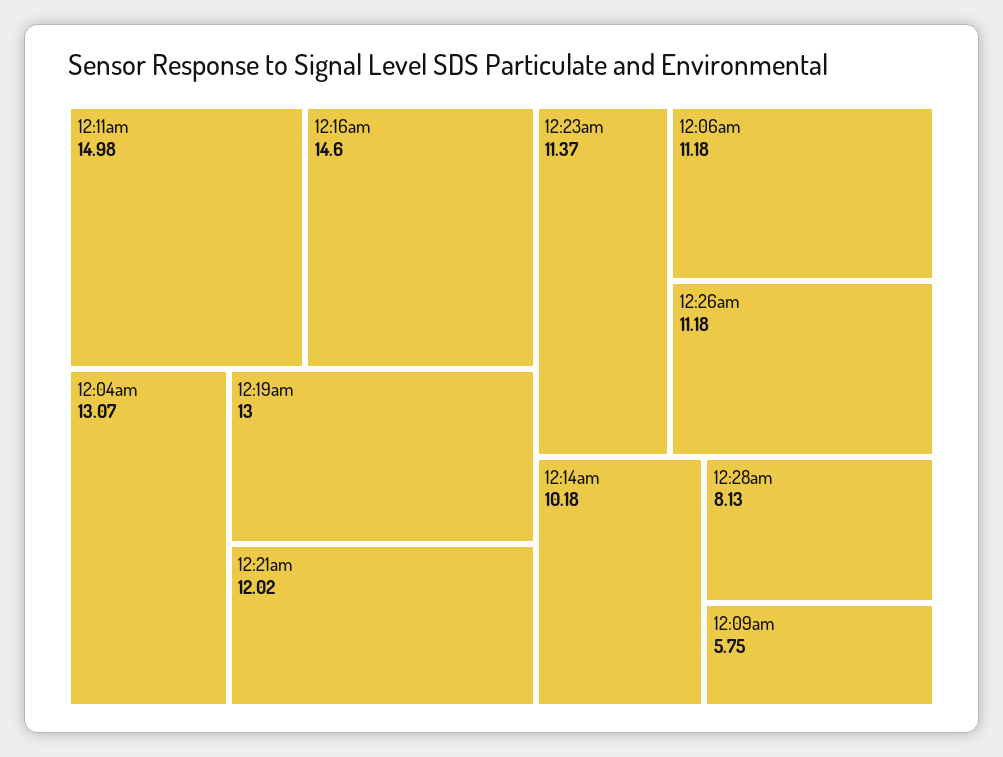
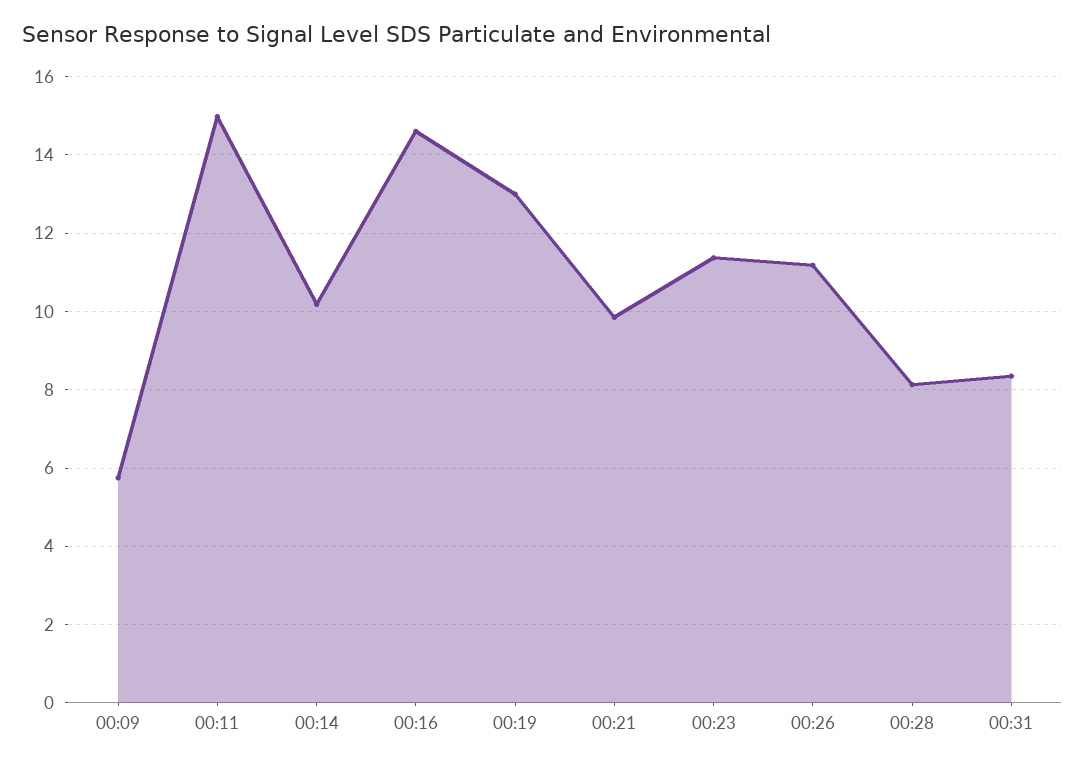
12:04am: 13.07 -> none
12:21am: 12.02 -> 9.8
12:06am: 11.18 -> none
00:31: none -> 8.4

